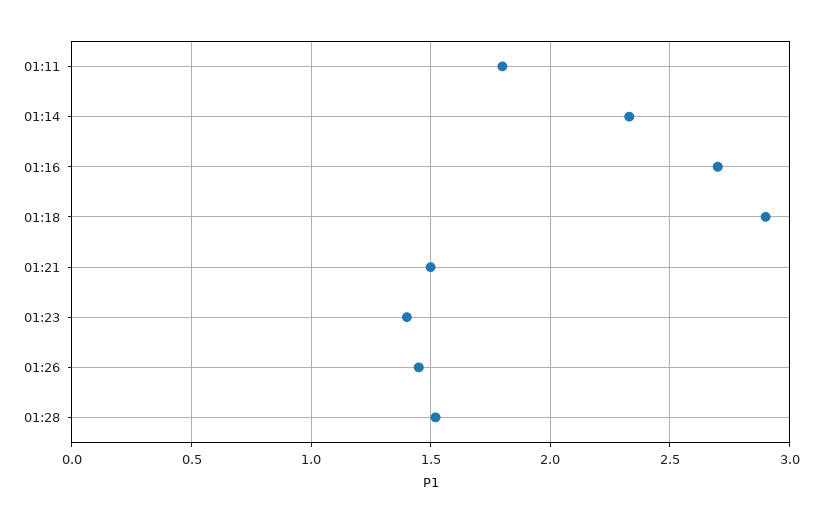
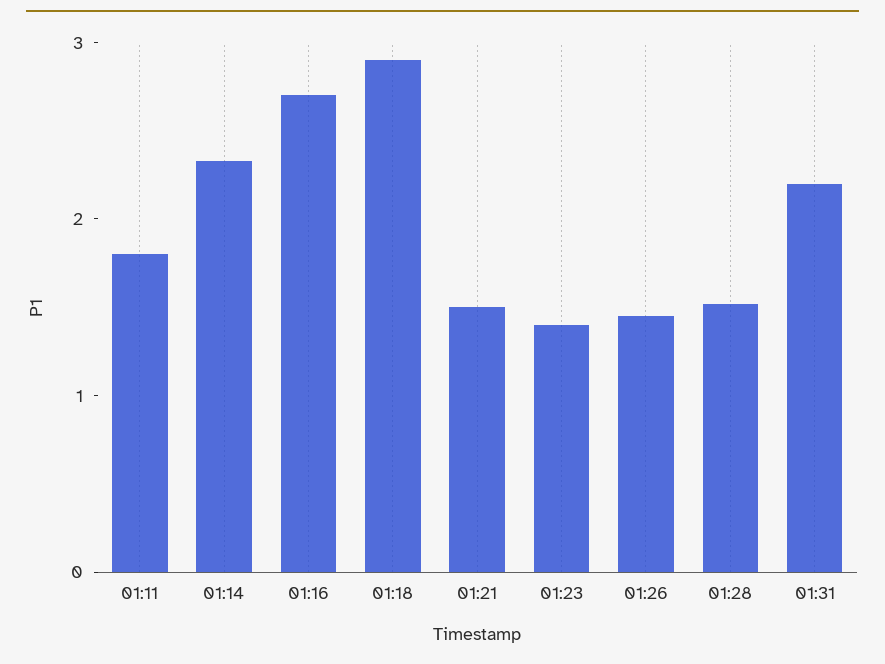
01:31: none -> 2.2

